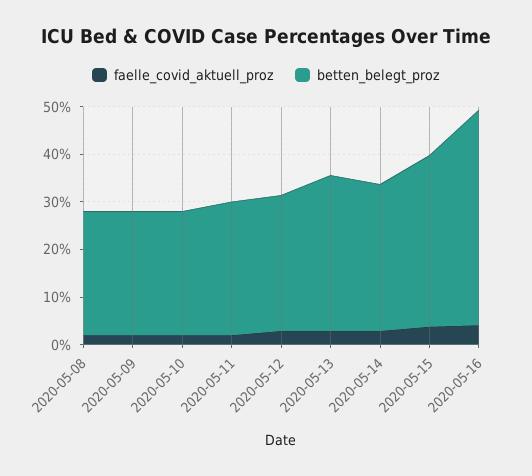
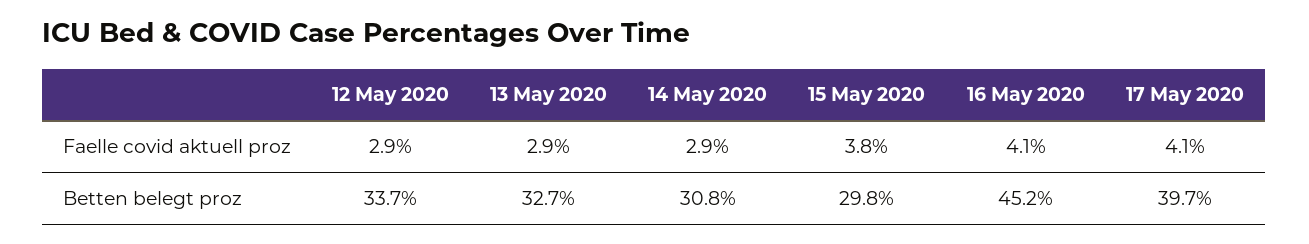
faelle_covid_aktuell_proz, 2020-05-08: 2 -> none
betten_belegt_proz, 2020-05-08: 26 -> none
faelle_covid_aktuell_proz, 2020-05-09: 2 -> none
betten_belegt_proz, 2020-05-09: 26 -> none
faelle_covid_aktuell_proz, 2020-05-10: 2 -> none
betten_belegt_proz, 2020-05-10: 26 -> none
faelle_covid_aktuell_proz, 2020-05-11: 2 -> none
betten_belegt_proz, 2020-05-11: 28 -> none
betten_belegt_proz, 2020-05-12: 28 -> 33.7
betten_belegt_proz, 2020-05-15: 36 -> 29.8
faelle_covid_aktuell_proz, 17 May 2020: none -> 4.1
betten_belegt_proz, 17 May 2020: none -> 39.7

